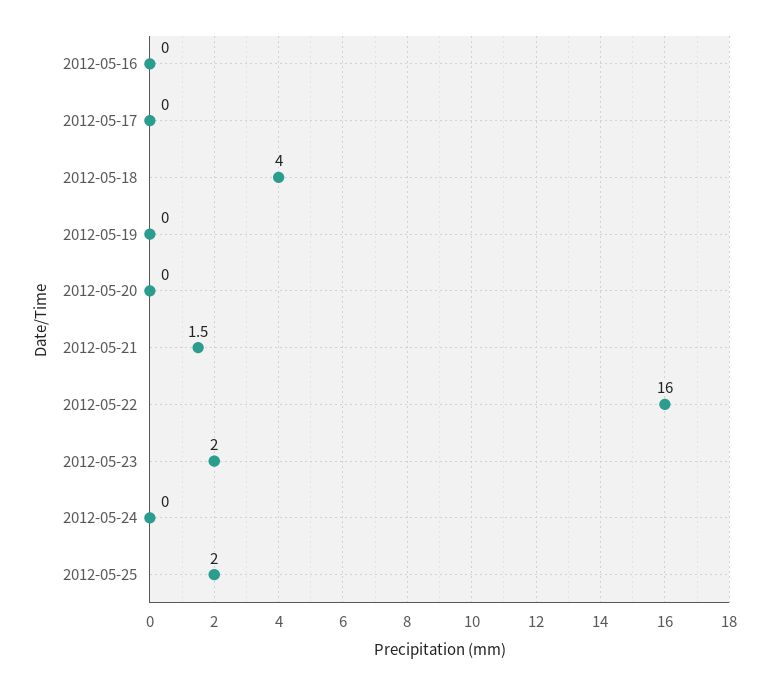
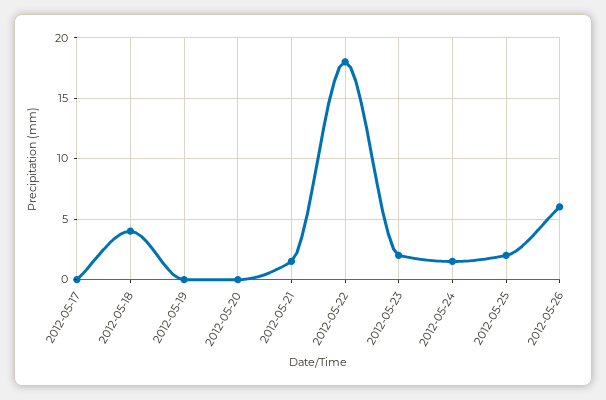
2012-05-16: 0 -> none
2012-05-22: 16 -> 18
2012-05-24: 0 -> 1.5
2012-05-26: none -> 6

